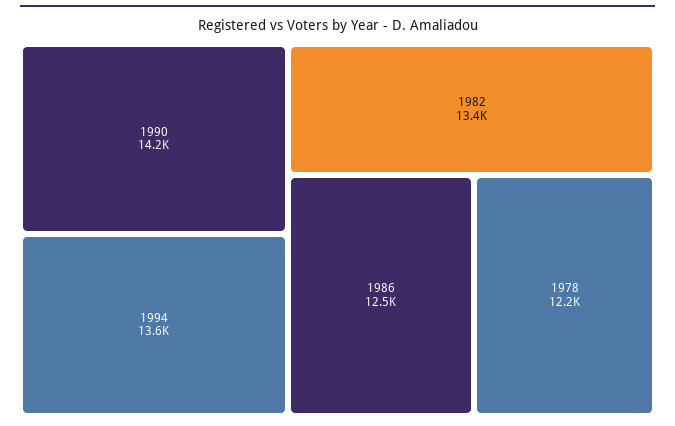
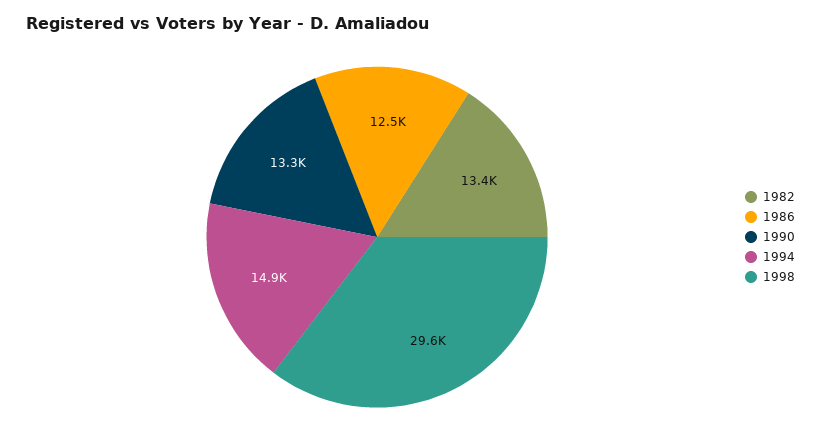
1990: 14200 -> 13300
1994: 13600 -> 14900
1978: 12200 -> none
1998: none -> 29600

